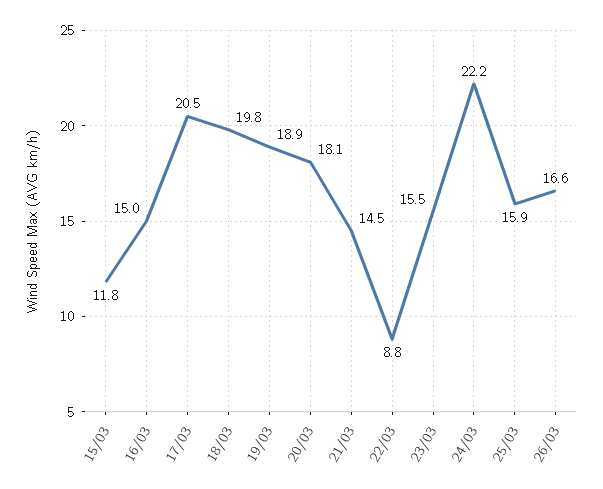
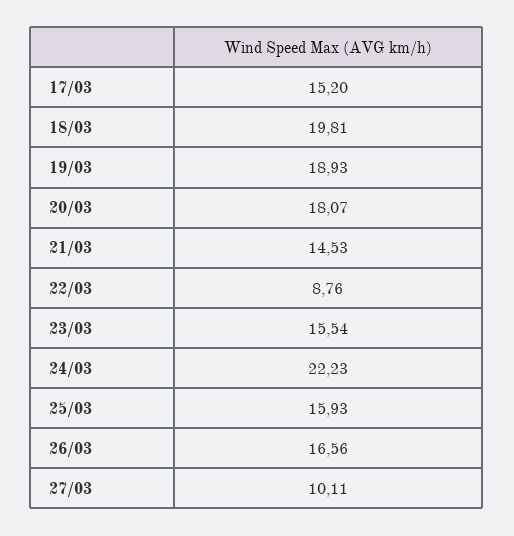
15/03: 11.8 -> none
16/03: 15 -> none
17/03: 20.5 -> 15.2
27/03: none -> 10.11

